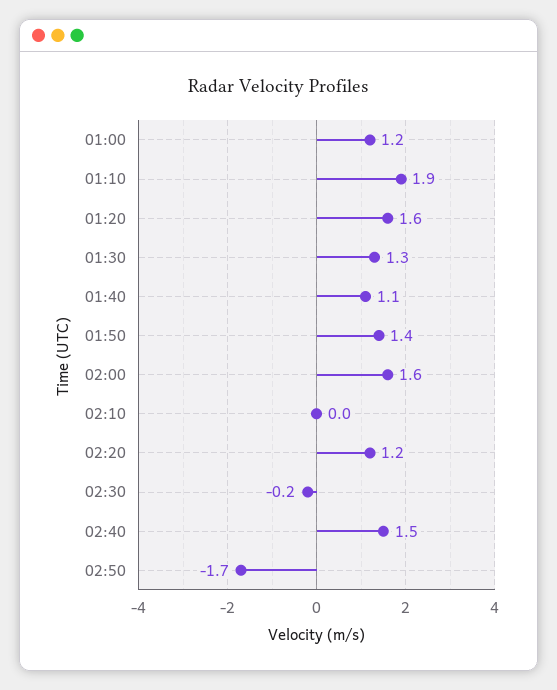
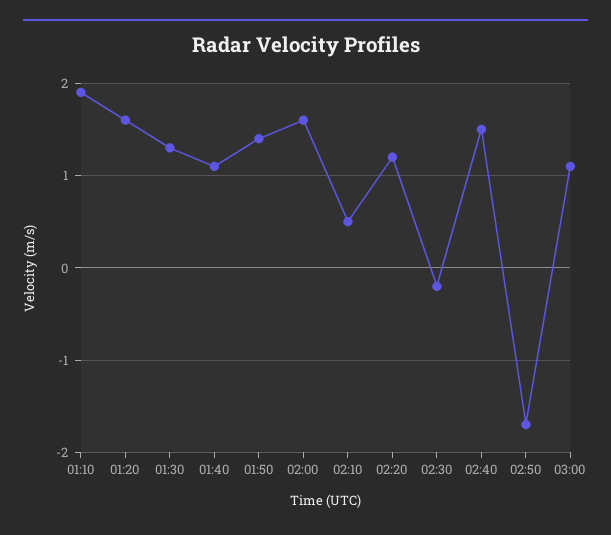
01:00: 1.2 -> none
02:10: 0 -> 0.5
03:00: none -> 1.1

